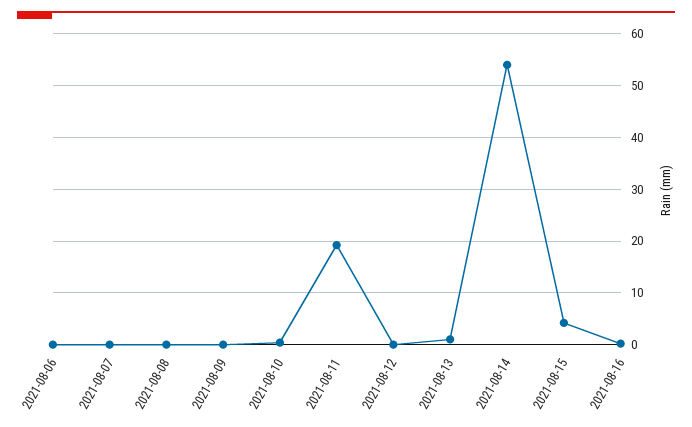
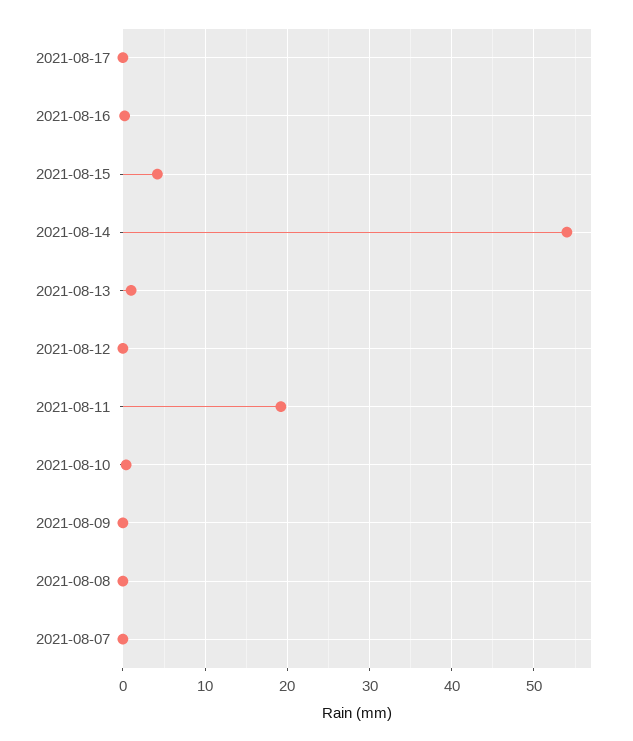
2021-08-06: 0 -> none
2021-08-17: none -> 0

